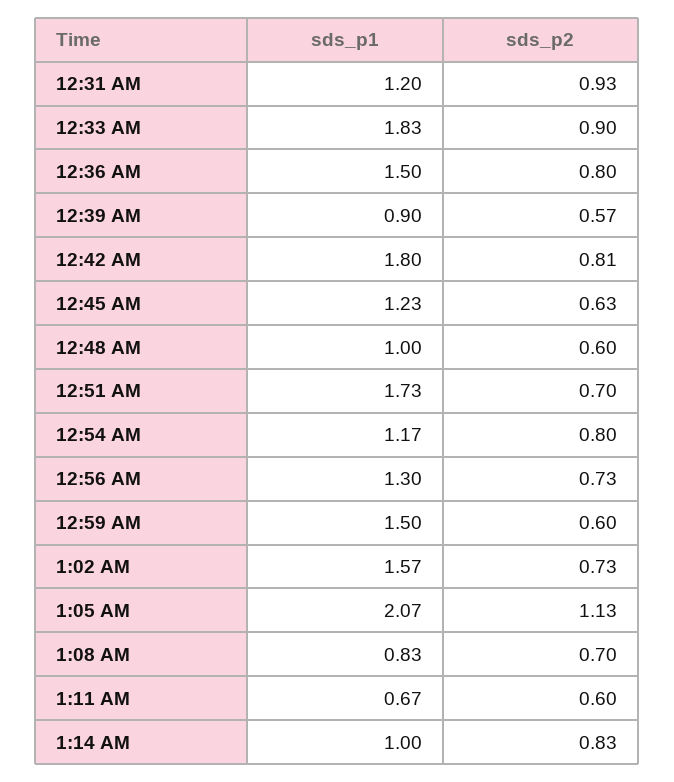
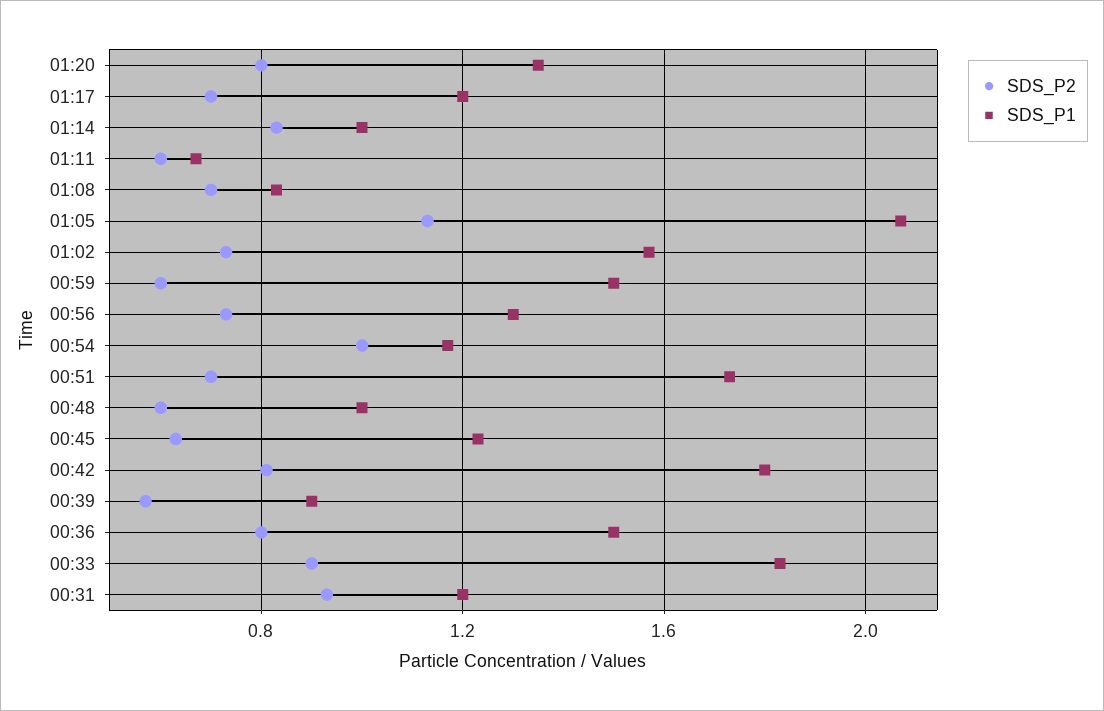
sds_p2, 12:54 AM: 0.8 -> 1
sds_p2, 01:20: none -> 0.8
sds_p1, 01:20: none -> 1.35
sds_p2, 01:17: none -> 0.7
sds_p1, 01:17: none -> 1.2

